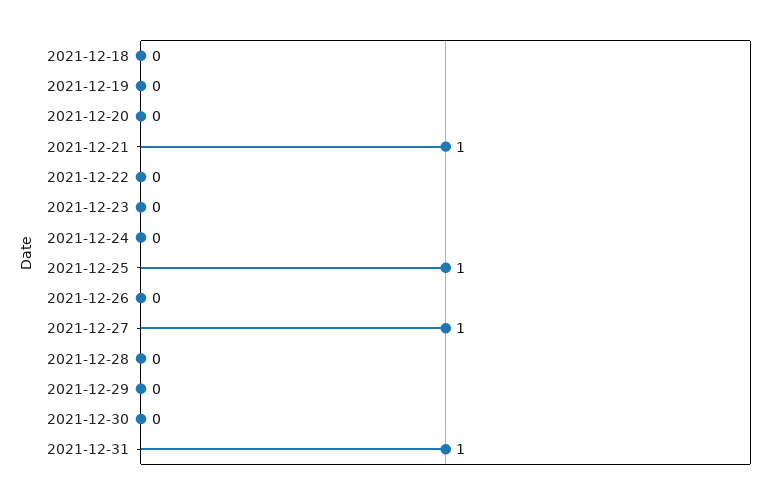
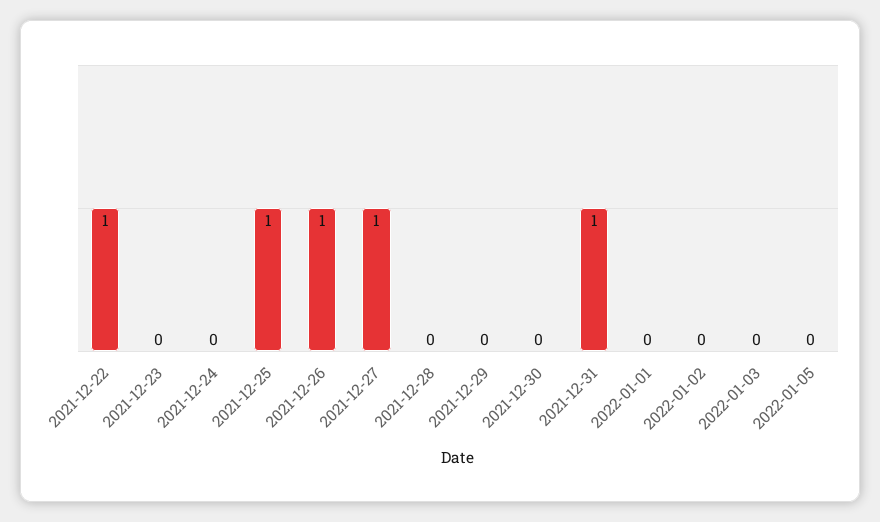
2021-12-18: 0 -> none
2021-12-19: 0 -> none
2021-12-20: 0 -> none
2021-12-21: 1 -> none
2021-12-22: 0 -> 1
2021-12-26: 0 -> 1
2022-01-01: none -> 0
2022-01-02: none -> 0
2022-01-03: none -> 0
2022-01-05: none -> 0

